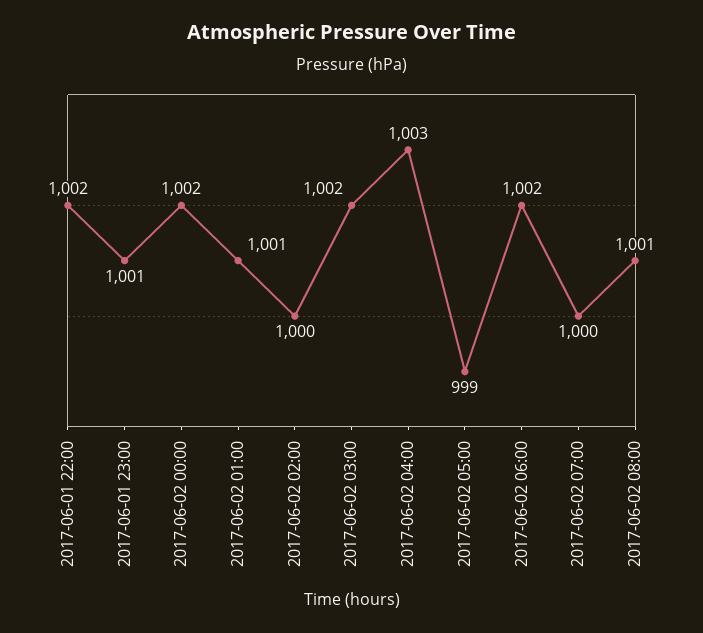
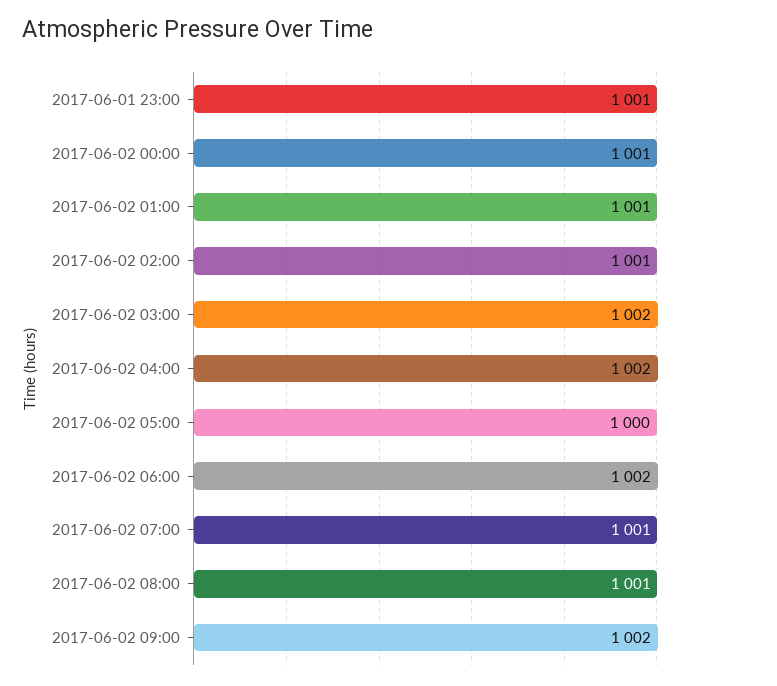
2017-06-01 22:00: 1002 -> none
2017-06-02 00:00: 1002 -> 1001
2017-06-02 02:00: 1000 -> 1001
2017-06-02 04:00: 1003 -> 1002
2017-06-02 05:00: 999 -> 1000
2017-06-02 07:00: 1000 -> 1001
2017-06-02 09:00: none -> 1002

